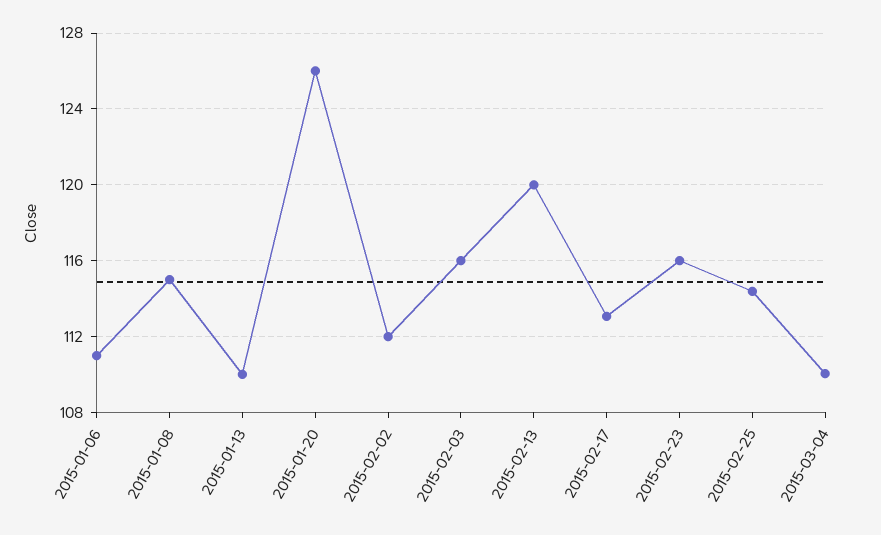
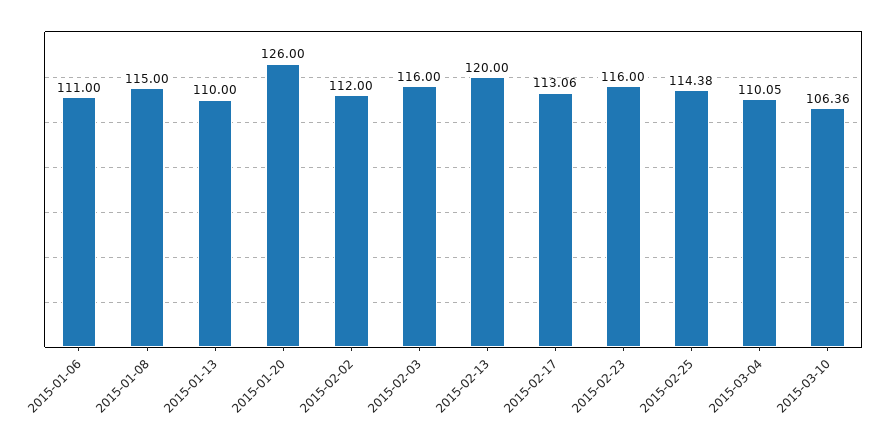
2015-03-10: none -> 106.36

